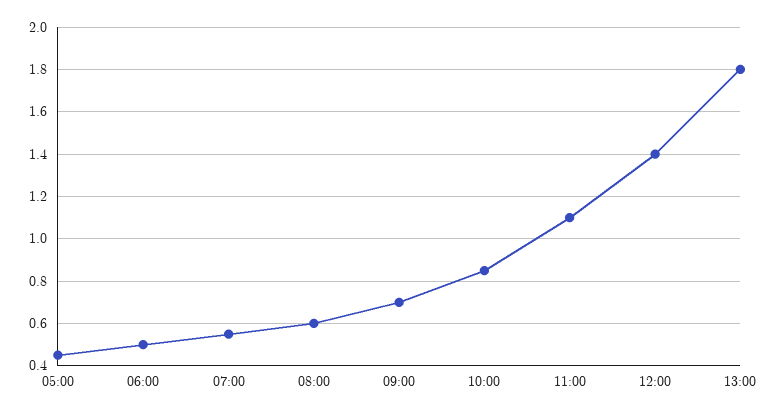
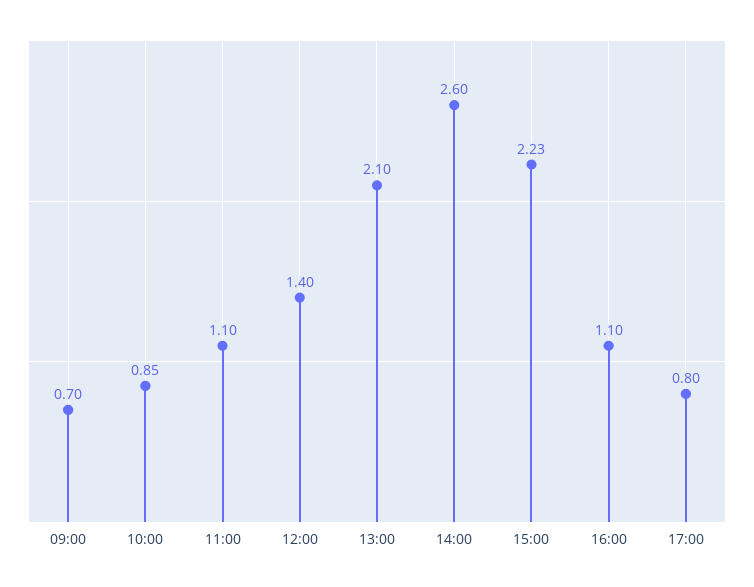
05:00: 0.45 -> none
06:00: 0.5 -> none
07:00: 0.55 -> none
08:00: 0.6 -> none
13:00: 1.8 -> 2.1
14:00: none -> 2.6
15:00: none -> 2.23
16:00: none -> 1.1
17:00: none -> 0.8

